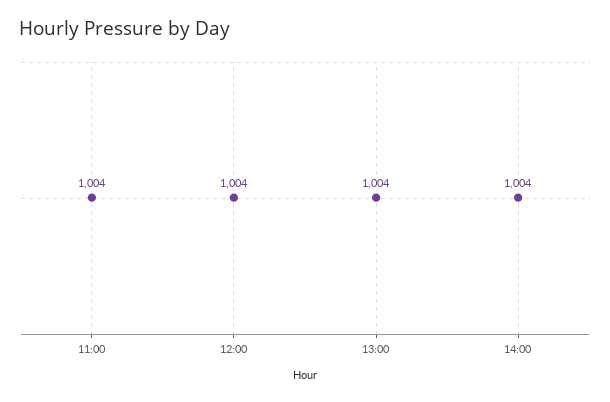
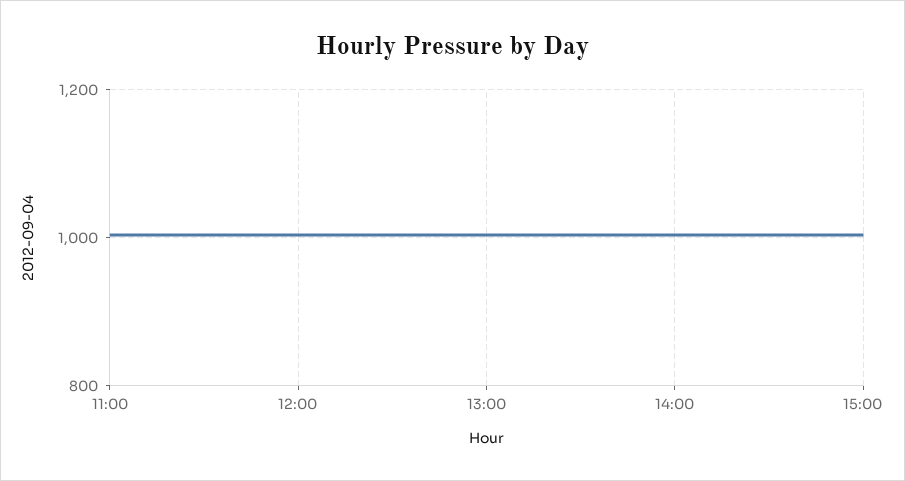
15:00: none -> 1000

